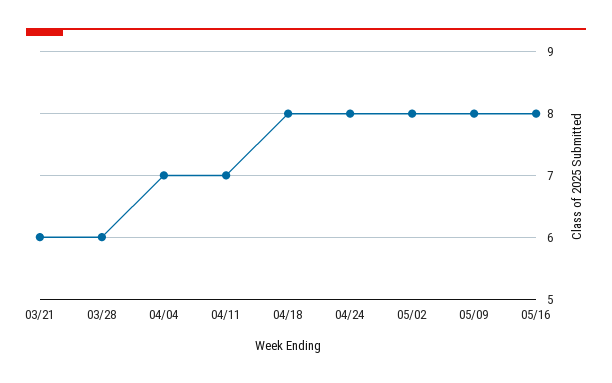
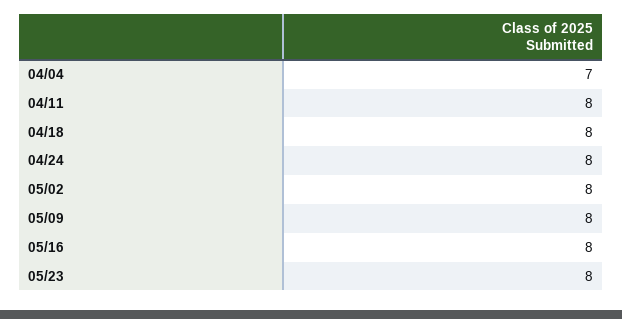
03/21: 6 -> none
03/28: 6 -> none
04/11: 7 -> 8
05/23: none -> 8

